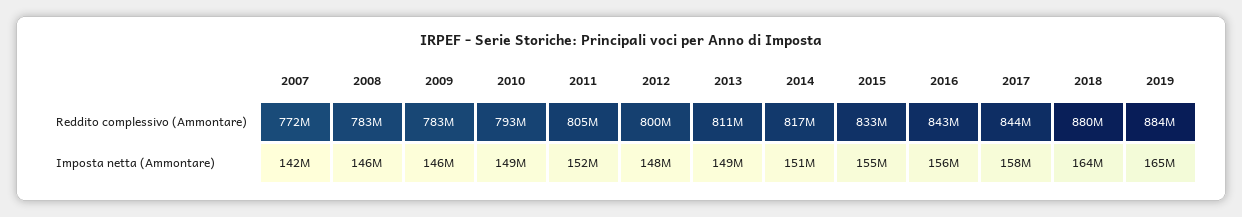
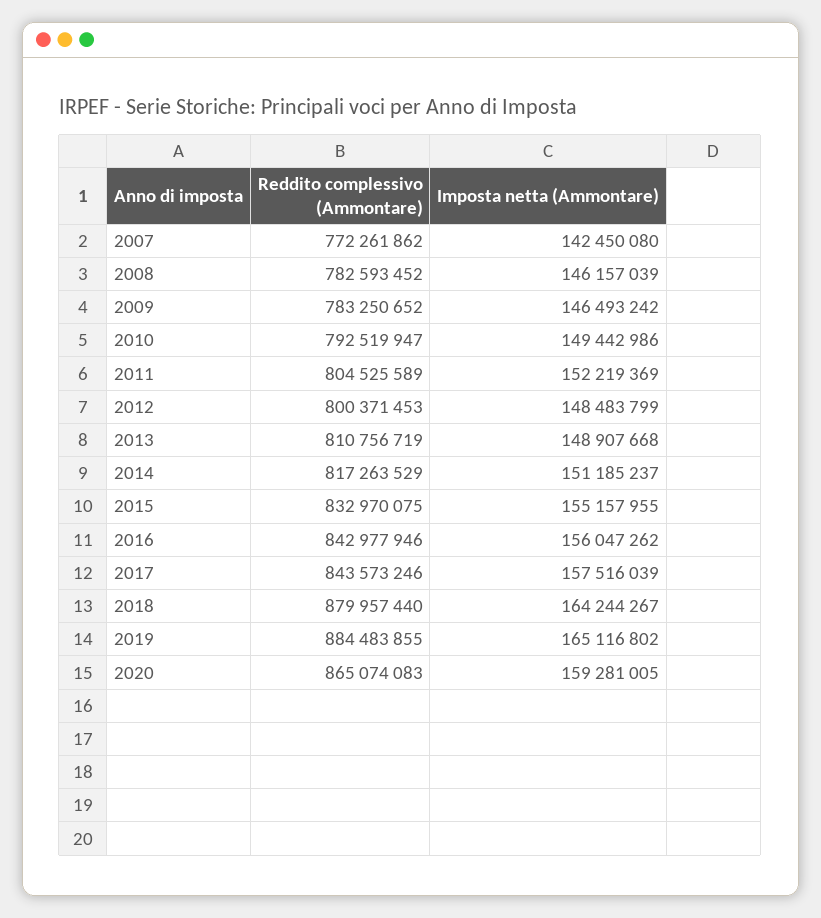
2020, Reddito complessivo (Ammontare): none -> 865074083
2020, Imposta netta (Ammontare): none -> 159281005

